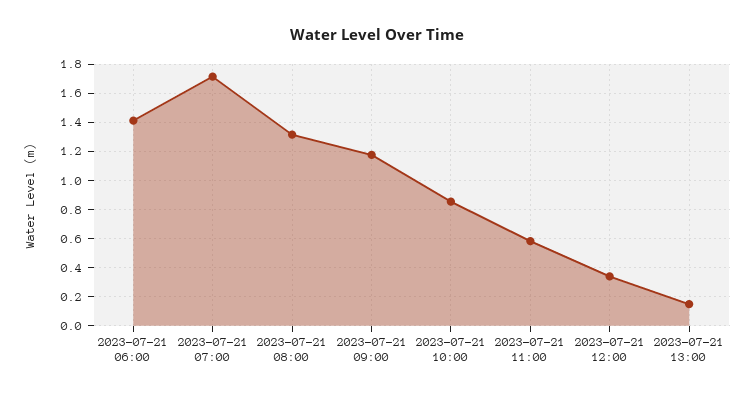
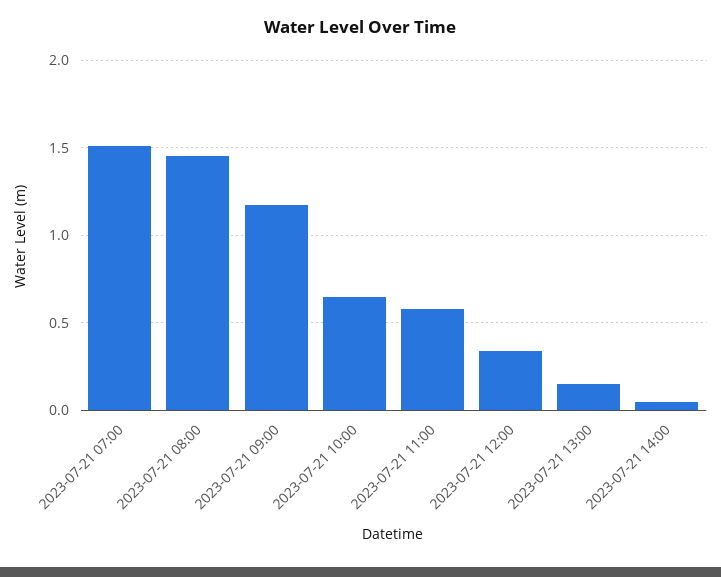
2023-07-21 06:00: 1.4 -> none
2023-07-21 07:00: 1.7 -> 1.5
2023-07-21 08:00: 1.3 -> 1.45
2023-07-21 10:00: 0.85 -> 0.65
2023-07-21 14:00: none -> 0.05

